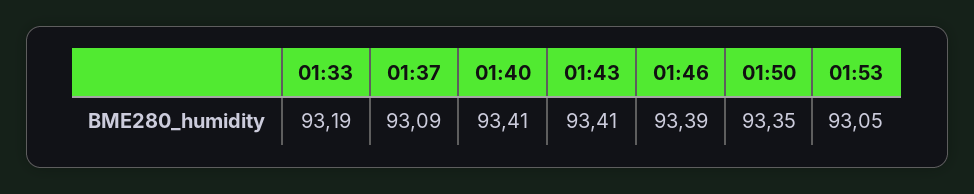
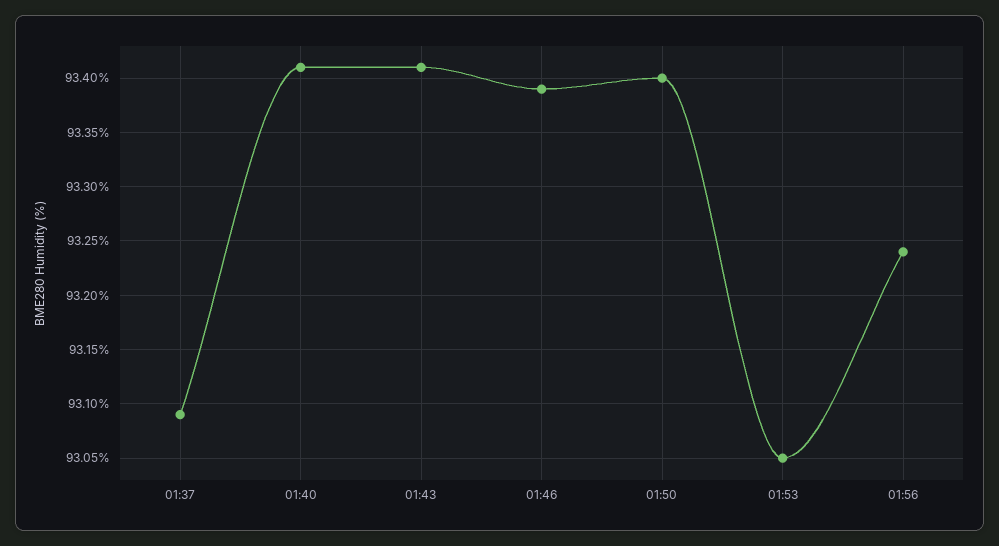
01:33: 93.19 -> none
01:50: 93.35 -> 93.4
01:56: none -> 93.24

